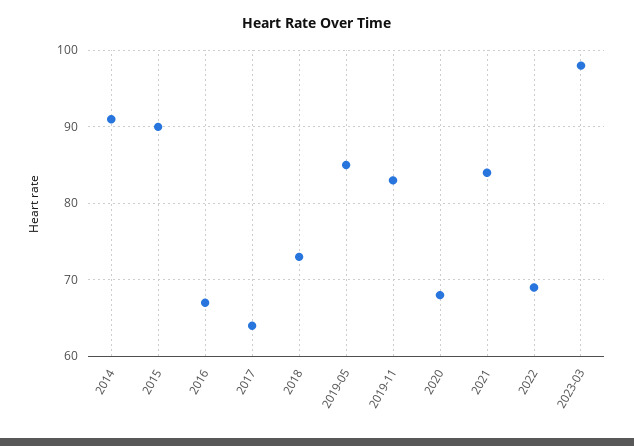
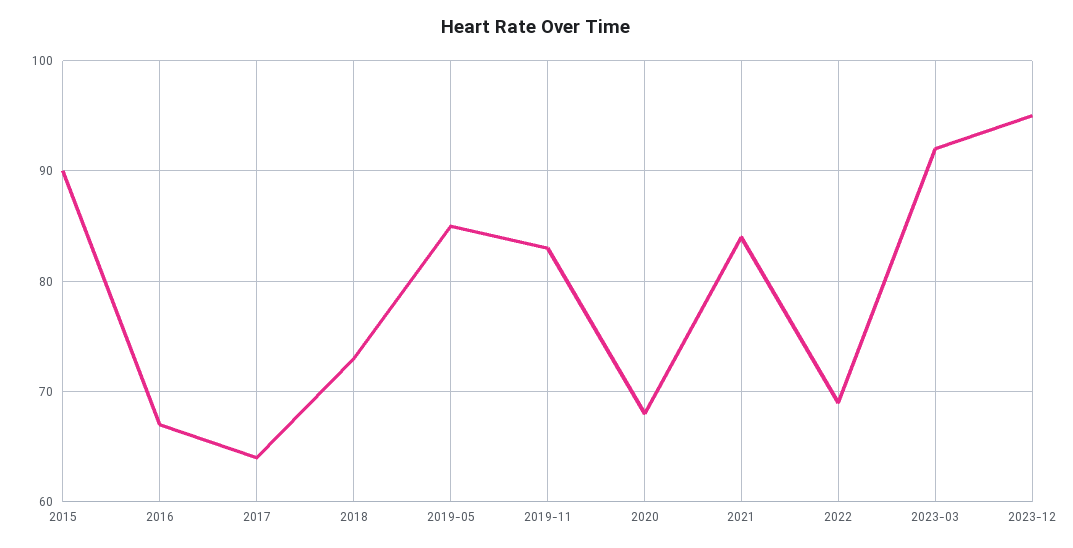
2014: 91 -> none
2023-03: 98 -> 92
2023-12: none -> 95

